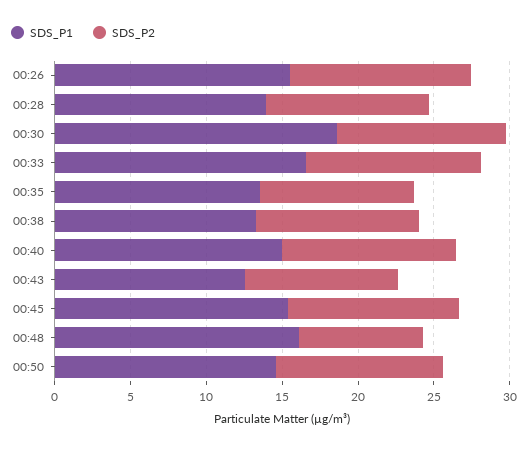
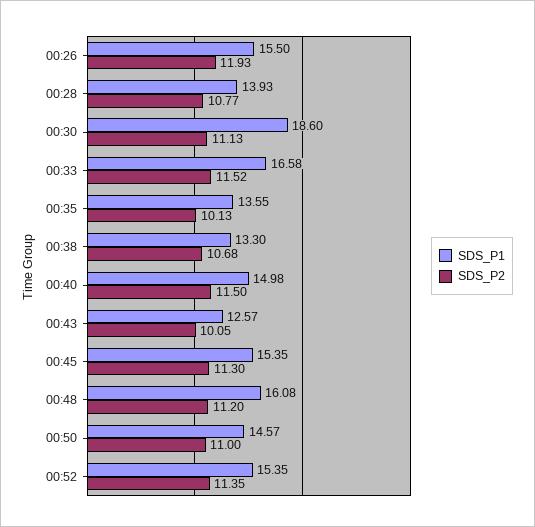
SDS_P2, 00:48: 8 -> 11.2
SDS_P1, 00:52: none -> 15.35
SDS_P2, 00:52: none -> 11.35

